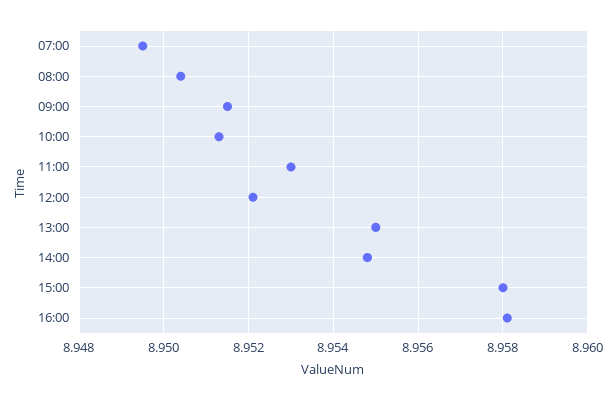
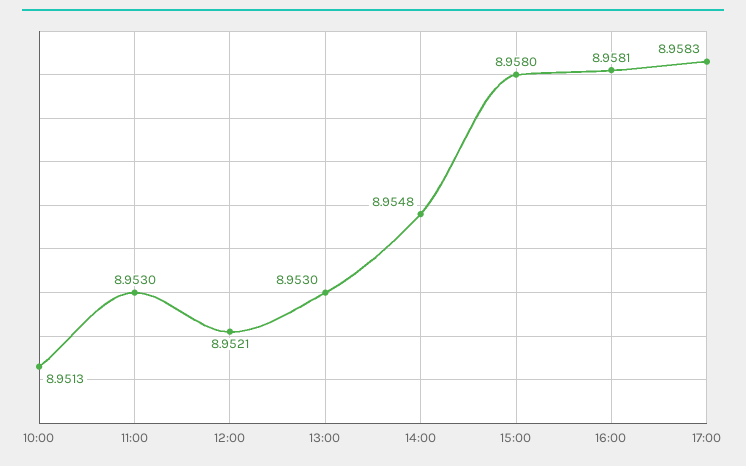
07:00: 8.9495 -> none
08:00: 8.9505 -> none
09:00: 8.9515 -> none
13:00: 8.955 -> 8.953
17:00: none -> 8.9583

